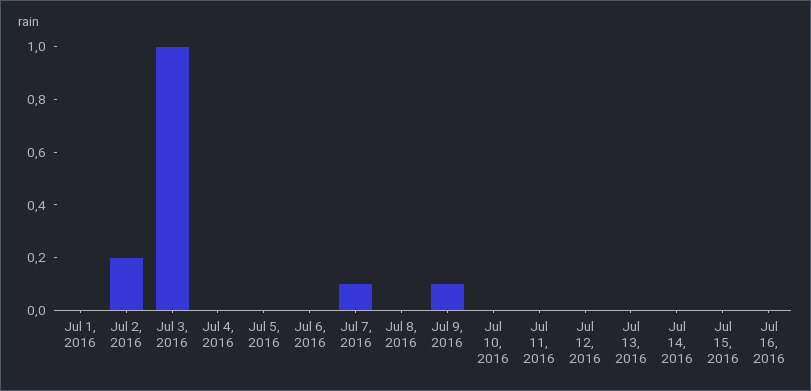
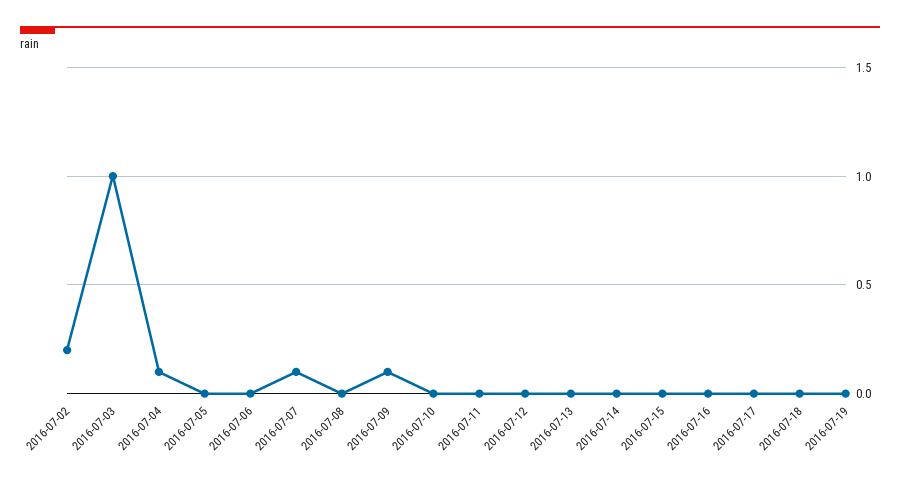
Jul 1, 2016: 0 -> none
Jul 4, 2016: 0 -> 0.1
2016-07-17: none -> 0
2016-07-18: none -> 0
2016-07-19: none -> 0

